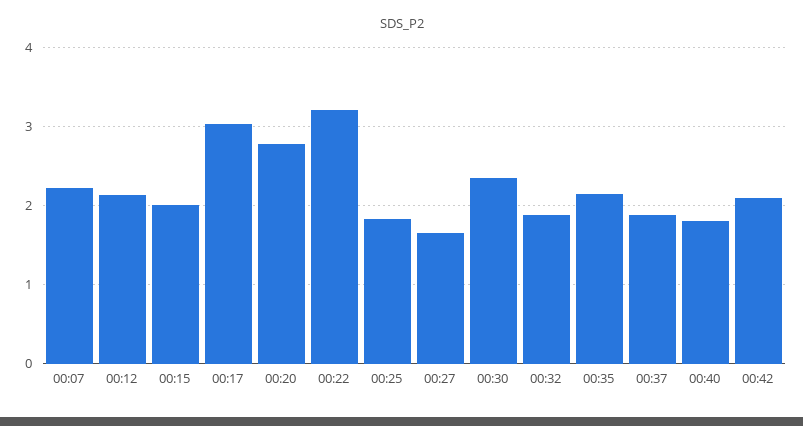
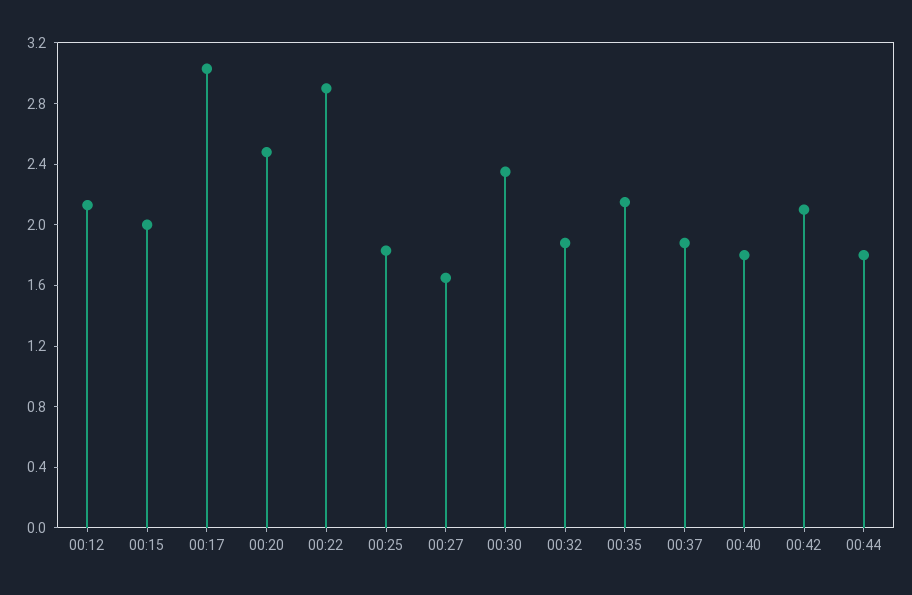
00:07: 2.2 -> none
00:20: 2.8 -> 2.5
00:22: 3.2 -> 2.9
00:44: none -> 1.8

